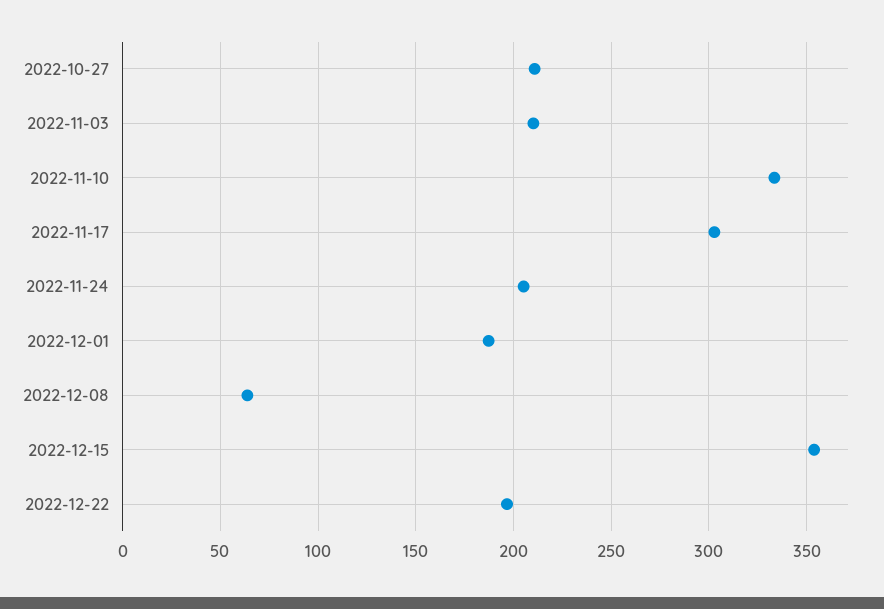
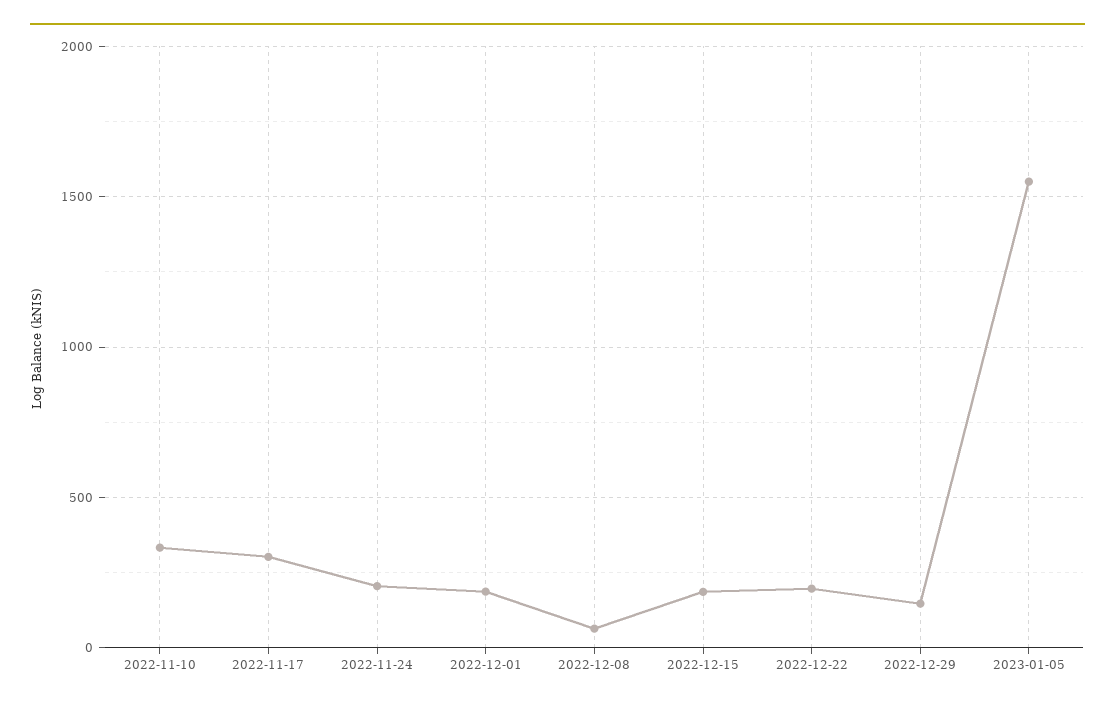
2022-10-27: 210 -> none
2022-11-03: 210 -> none
2022-12-15: 355 -> 200
2022-12-29: none -> 150
2023-01-05: none -> 1550

